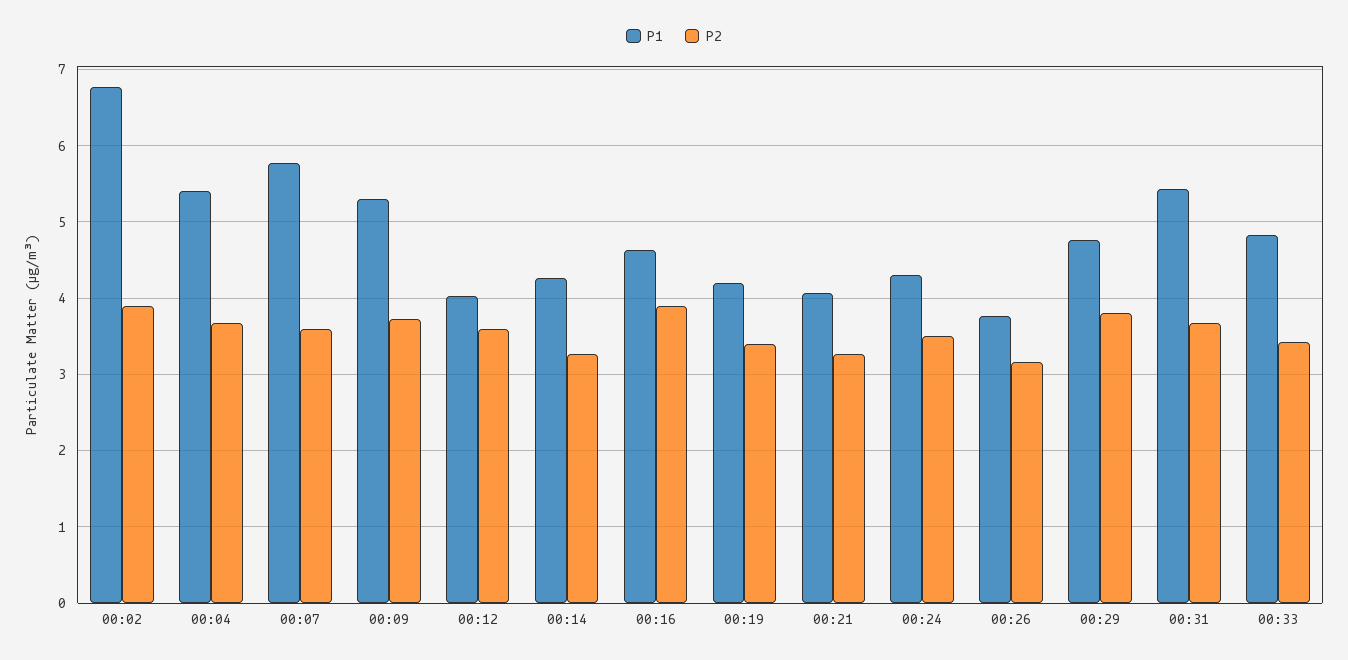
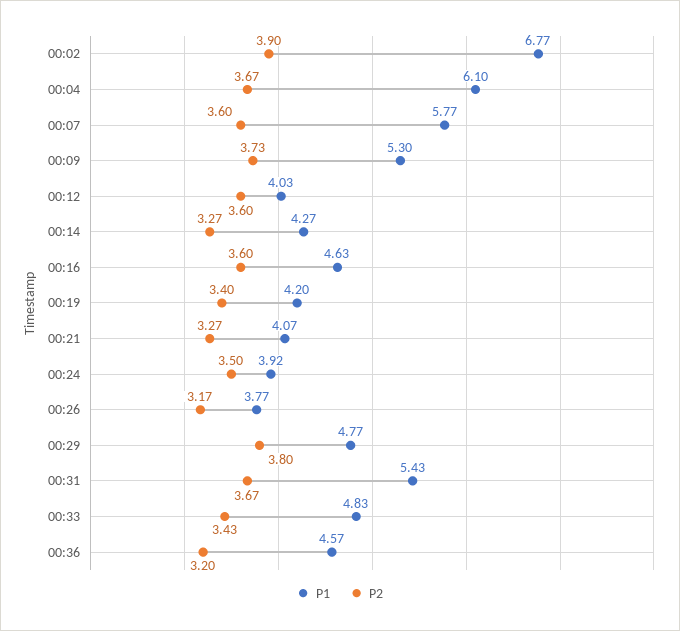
P1, 00:04: 5.4 -> 6.1
P2, 00:16: 3.9 -> 3.6
P1, 00:24: 4.3 -> 3.92
P1, 00:36: none -> 4.57
P2, 00:36: none -> 3.2

